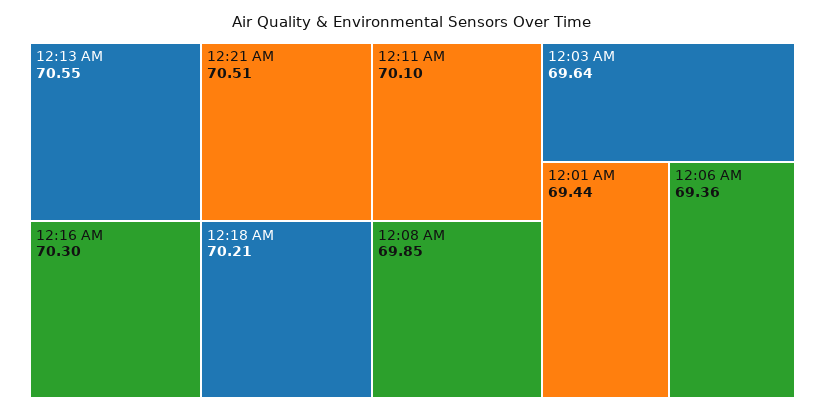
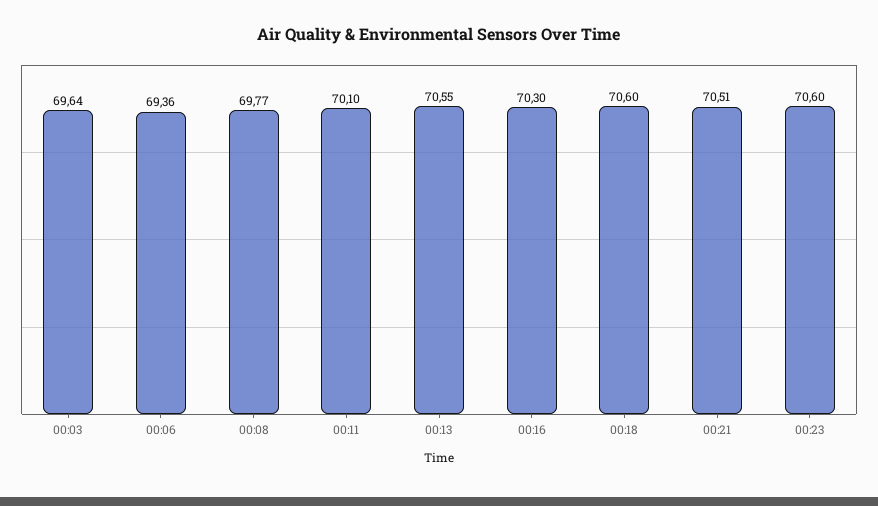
12:18 AM: 70.21 -> 70.6
12:08 AM: 69.85 -> 69.77
12:01 AM: 69.44 -> none
00:23: none -> 70.6

